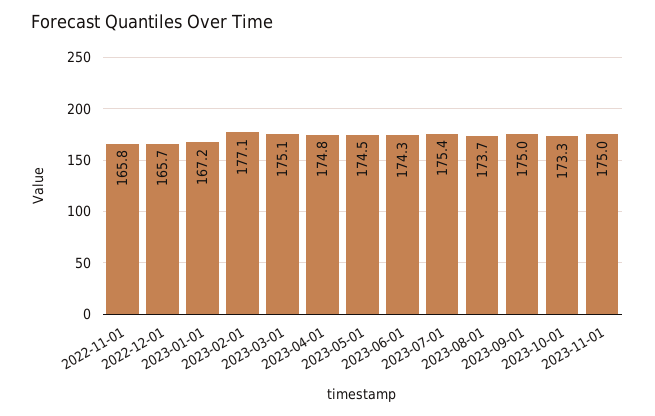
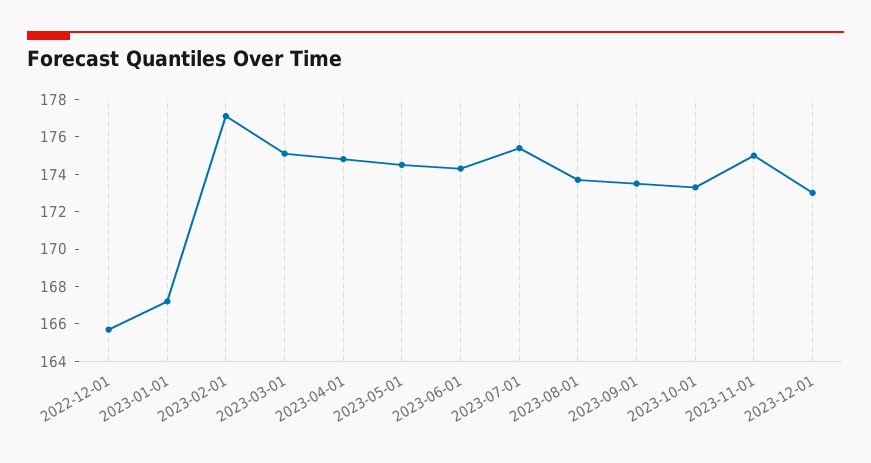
2022-11-01: 165.8 -> none
2023-09-01: 175 -> 173.5
2023-12-01: none -> 173

